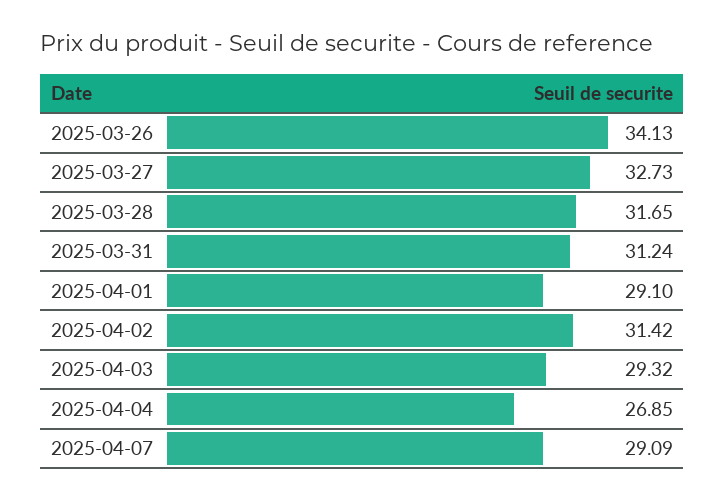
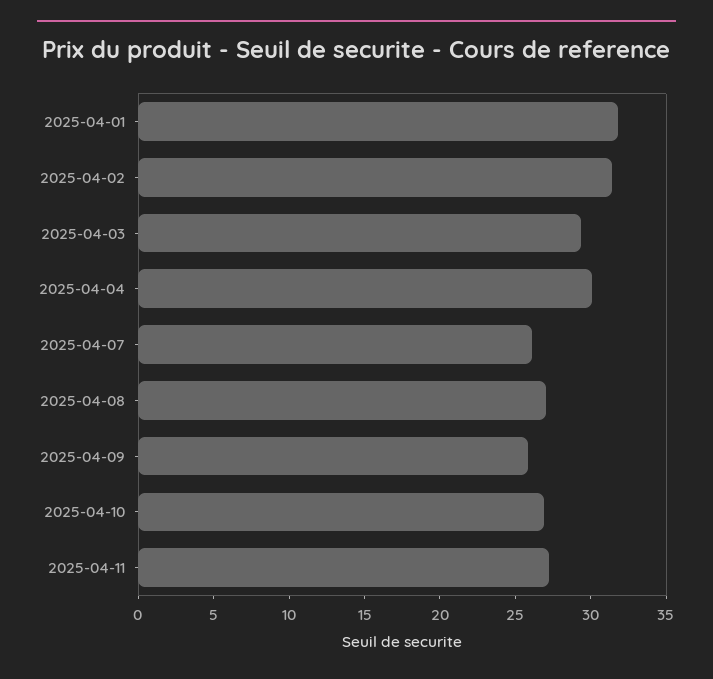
2025-03-26: 34.13 -> none
2025-03-27: 32.73 -> none
2025-03-28: 31.65 -> none
2025-03-31: 31.24 -> none
2025-04-01: 29.1 -> 32
2025-04-04: 26.85 -> 30
2025-04-07: 29.09 -> 26
2025-04-08: none -> 27
2025-04-09: none -> 26
2025-04-10: none -> 27
2025-04-11: none -> 27

